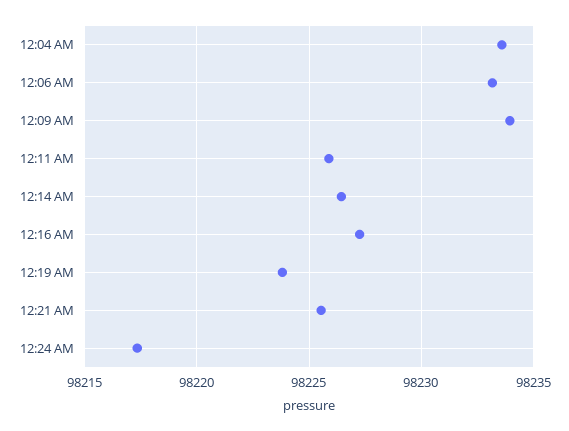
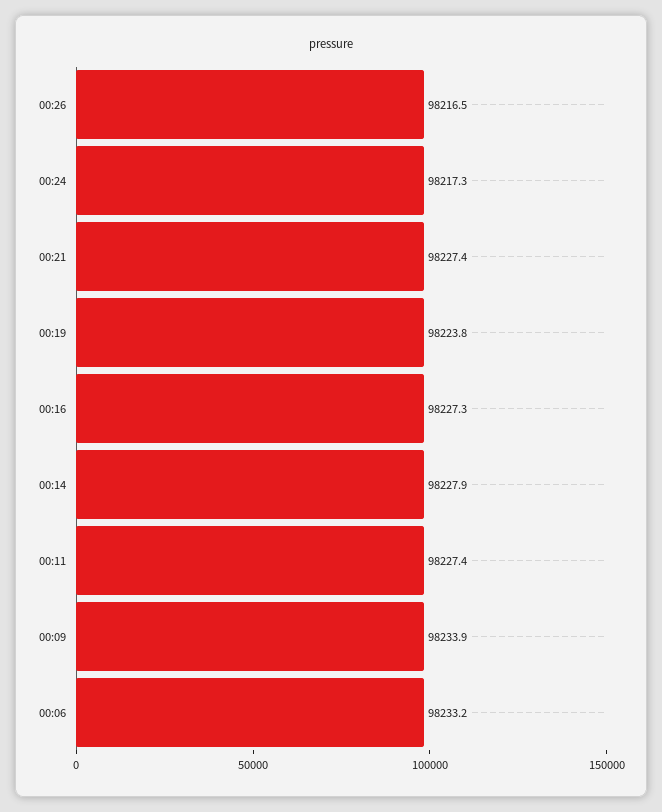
12:04 AM: 98233.5 -> none
12:11 AM: 98226 -> 98227.4
12:14 AM: 98226.5 -> 98227.9
12:21 AM: 98225.5 -> 98227.4
00:26: none -> 98216.5

